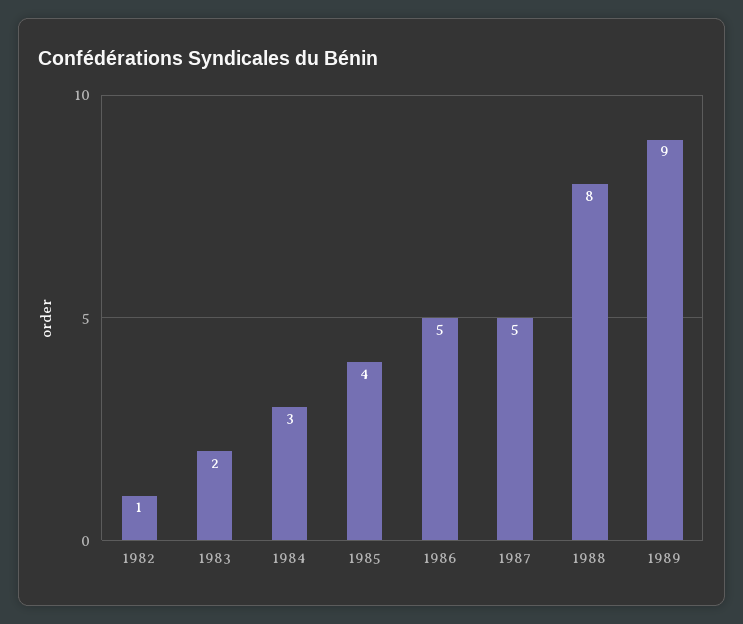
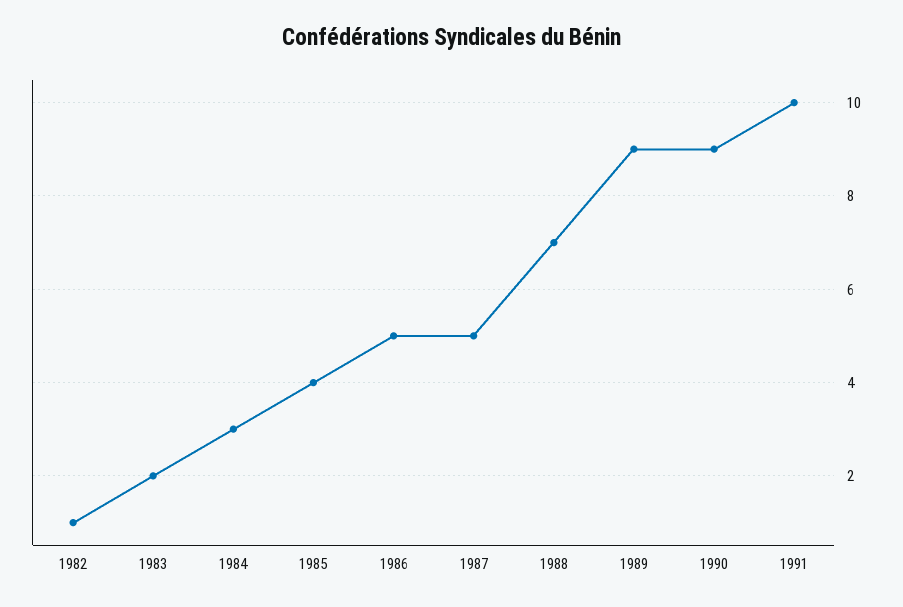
1988: 8 -> 7
1990: none -> 9
1991: none -> 10

